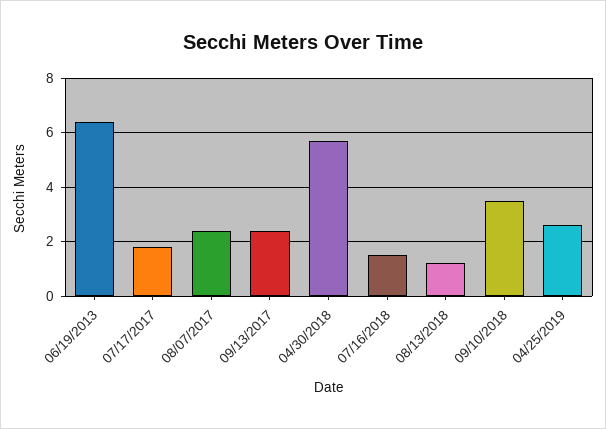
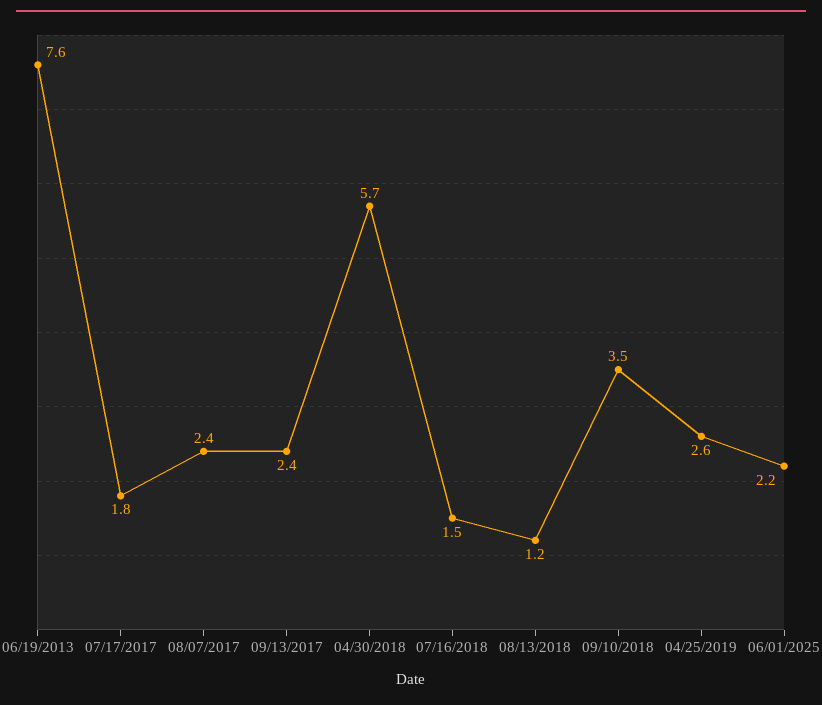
06/19/2013: 6.5 -> 7.6
06/01/2025: none -> 2.2

